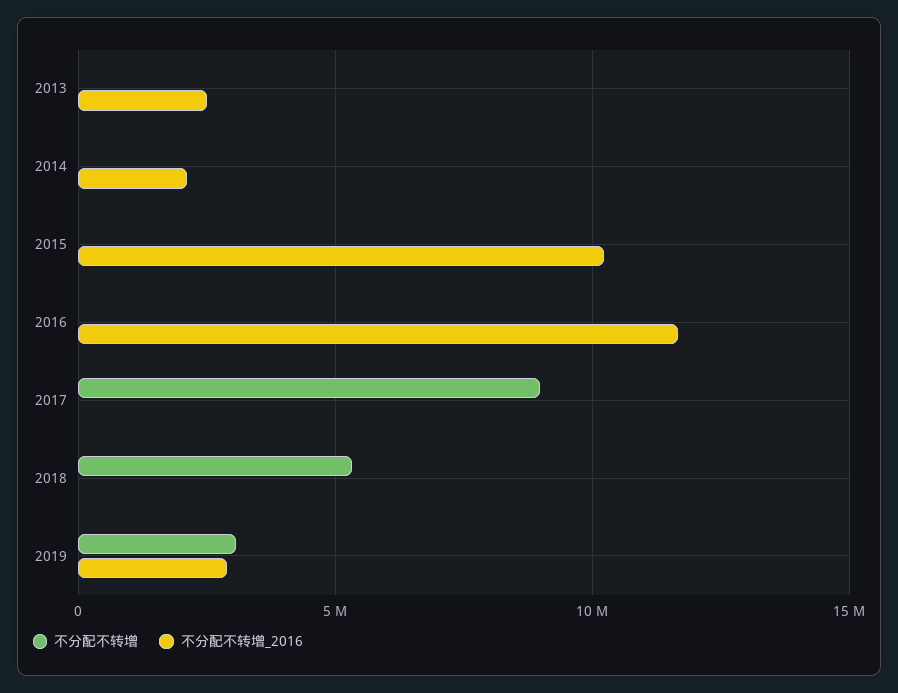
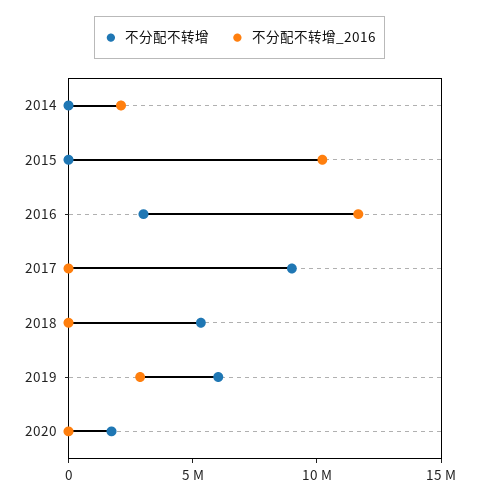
不分配不转增, 2013: 0 -> none
不分配不转增_2016, 2013: 2500000 -> none
不分配不转增, 2016: 0 -> 3000000
不分配不转增, 2019: 3000000 -> 6000000
不分配不转增, 2020: none -> 2000000
不分配不转增_2016, 2020: none -> 0

